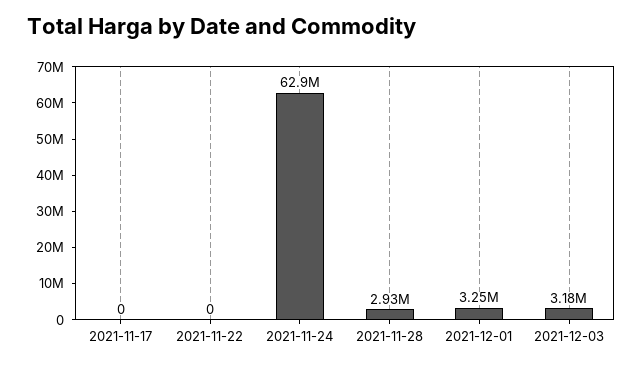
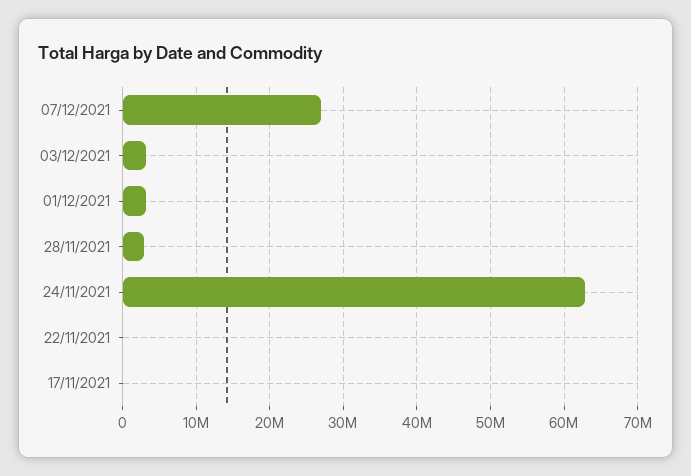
07/12/2021: none -> 27000000

